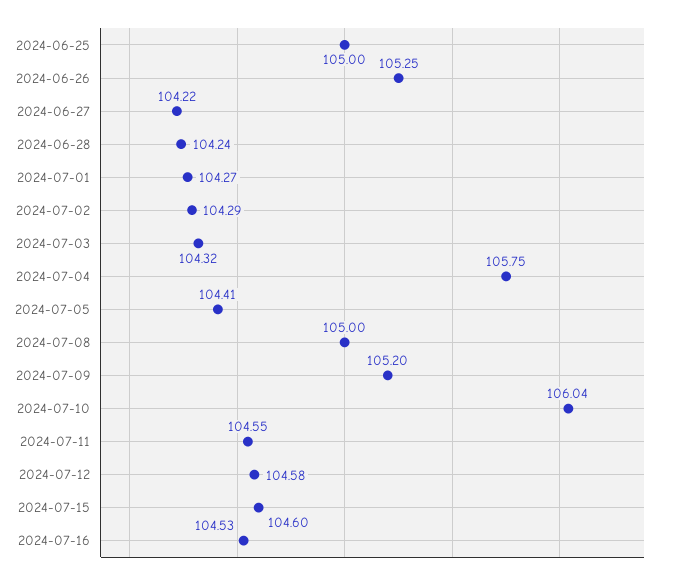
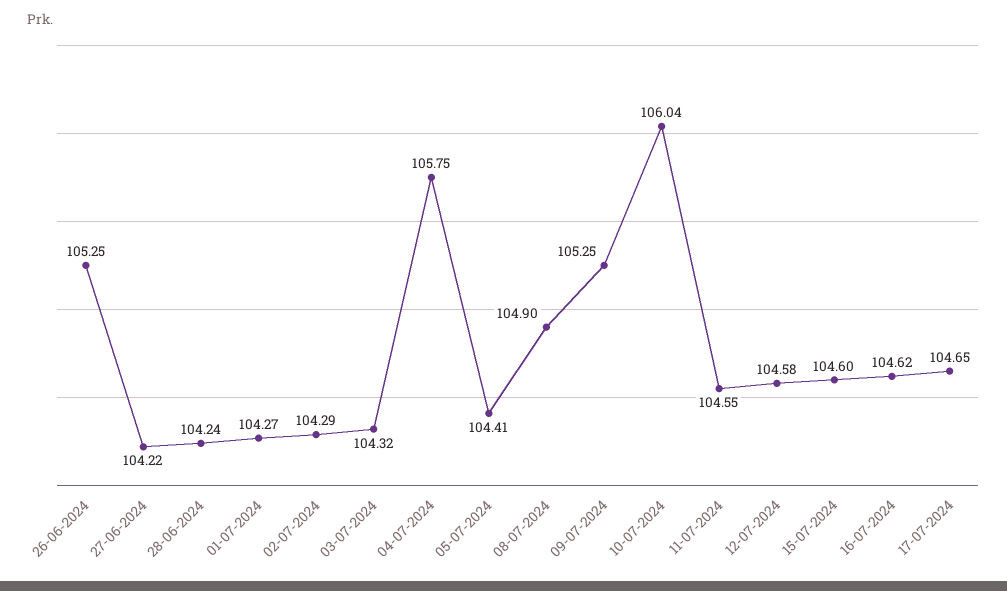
2024-06-25: 105 -> none
2024-07-08: 105 -> 104.9
2024-07-09: 105.2 -> 105.25
2024-07-16: 104.53 -> 104.62
17-07-2024: none -> 104.65

